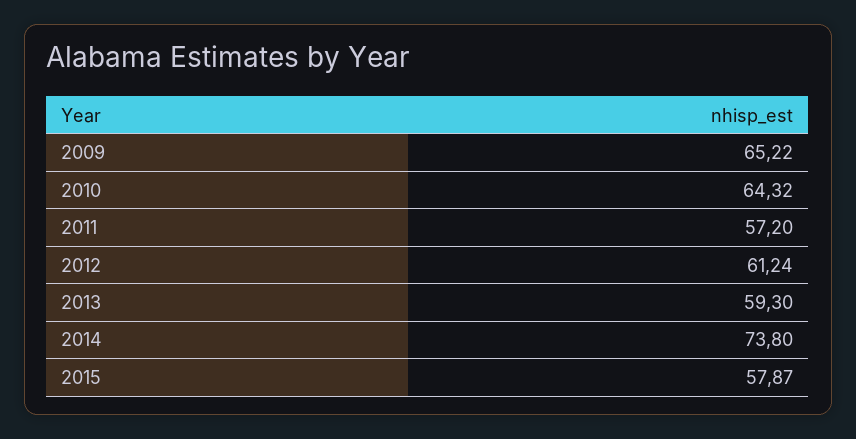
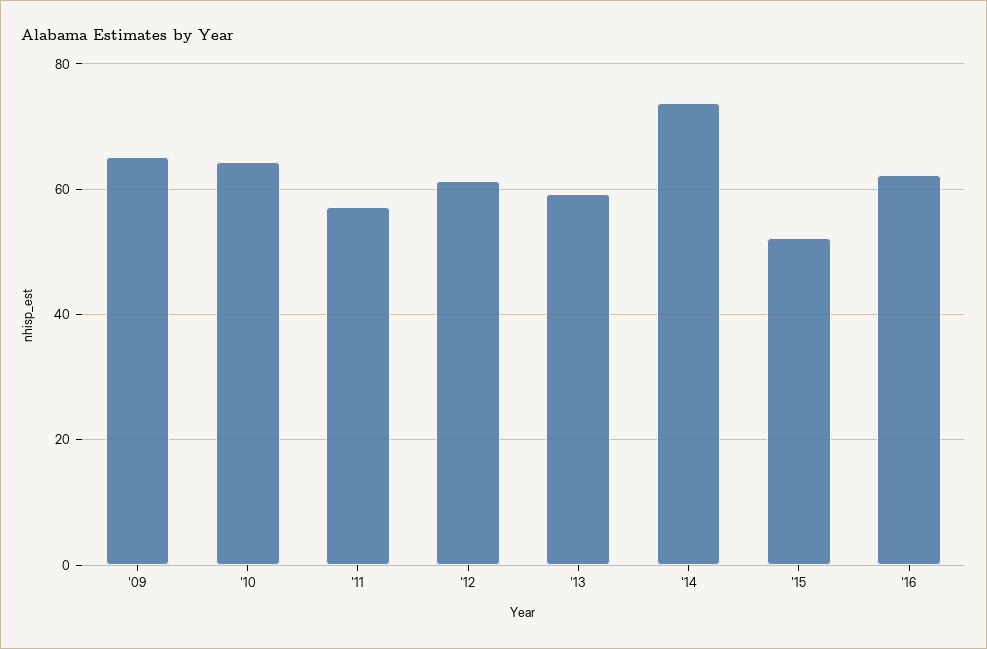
2015: 57.87 -> 52
'16: none -> 62

